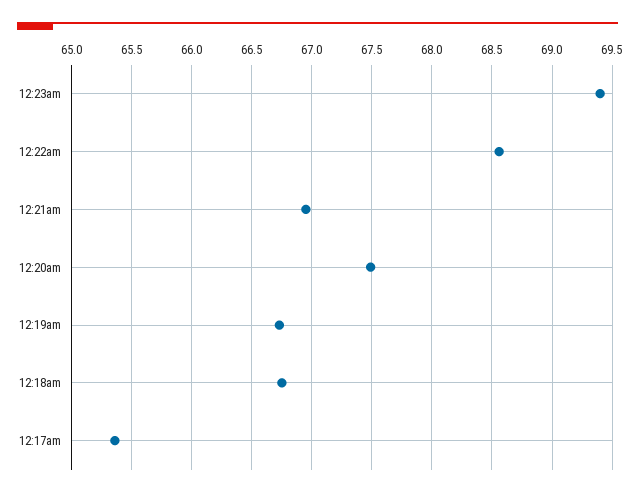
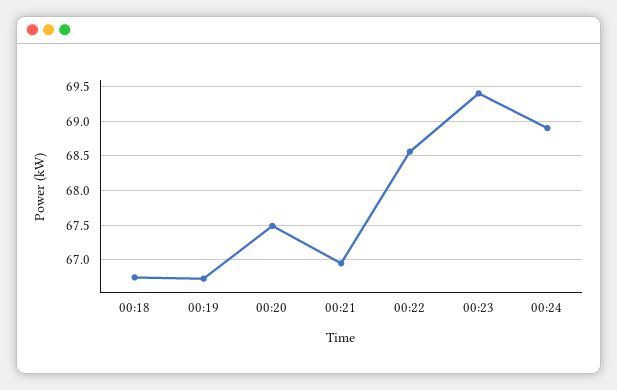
12:17am: 65.35 -> none
00:24: none -> 68.9

